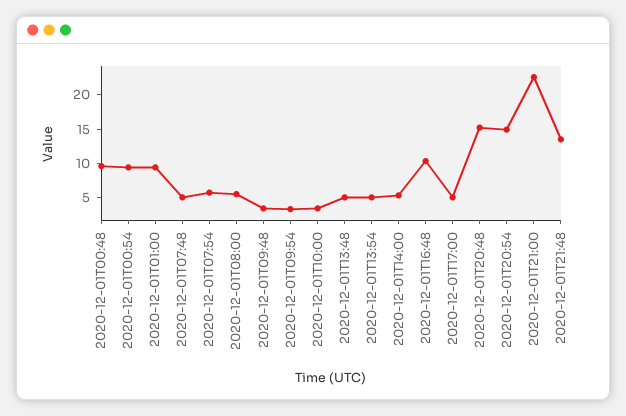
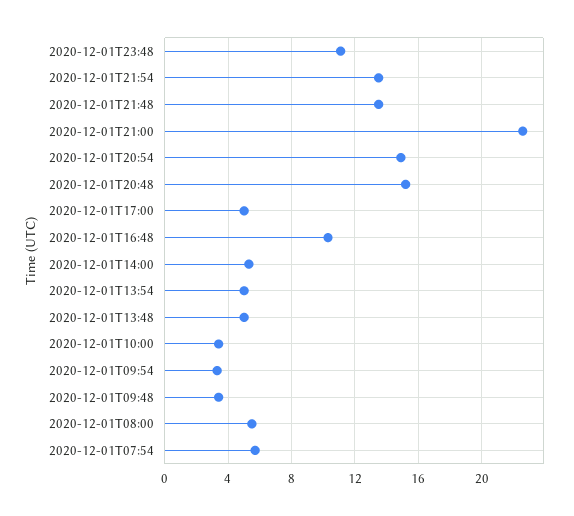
2020-12-01T00:48: 10 -> none
2020-12-01T00:54: 10 -> none
2020-12-01T01:00: 10 -> none
2020-12-01T07:48: 5 -> none
2020-12-01T23:48: none -> 11
2020-12-01T21:54: none -> 13.5

